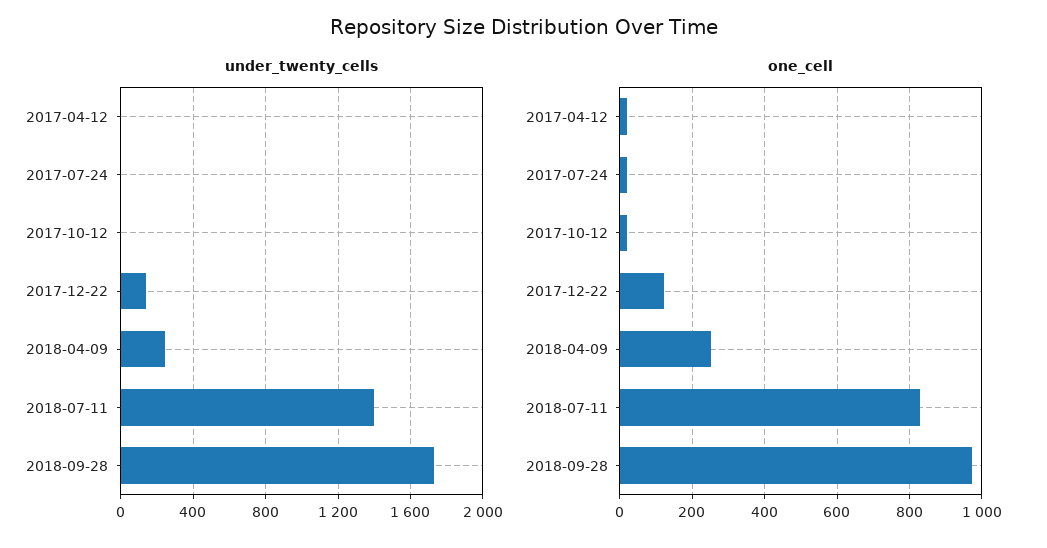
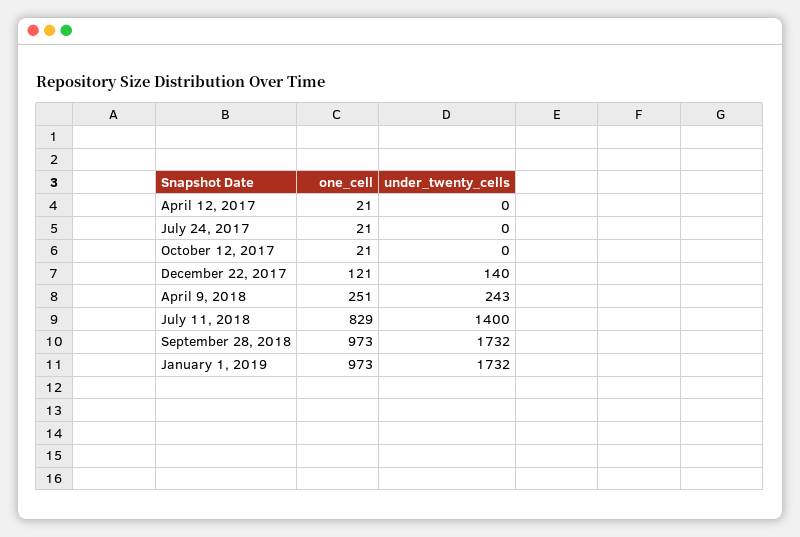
one_cell, January 1, 2019: none -> 973
under_twenty_cells, January 1, 2019: none -> 1732

